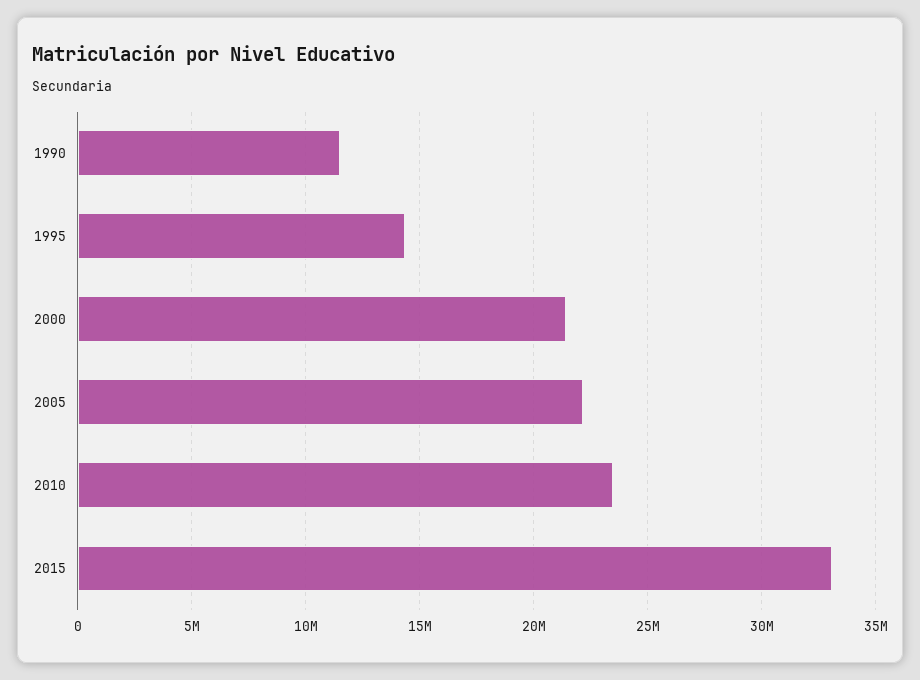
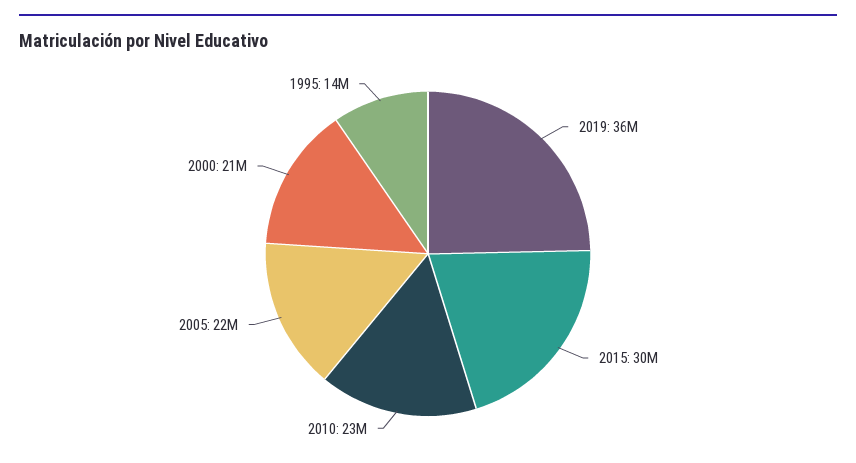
1990: 11500000 -> none
2015: 33000000 -> 30000000
2019: none -> 36000000

